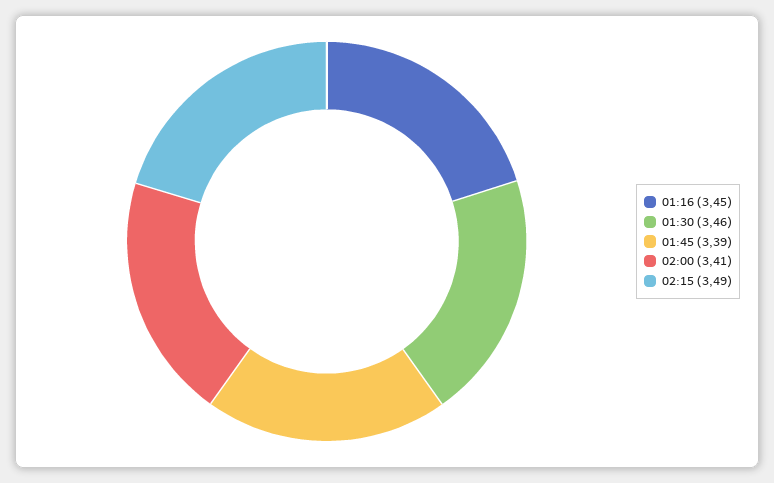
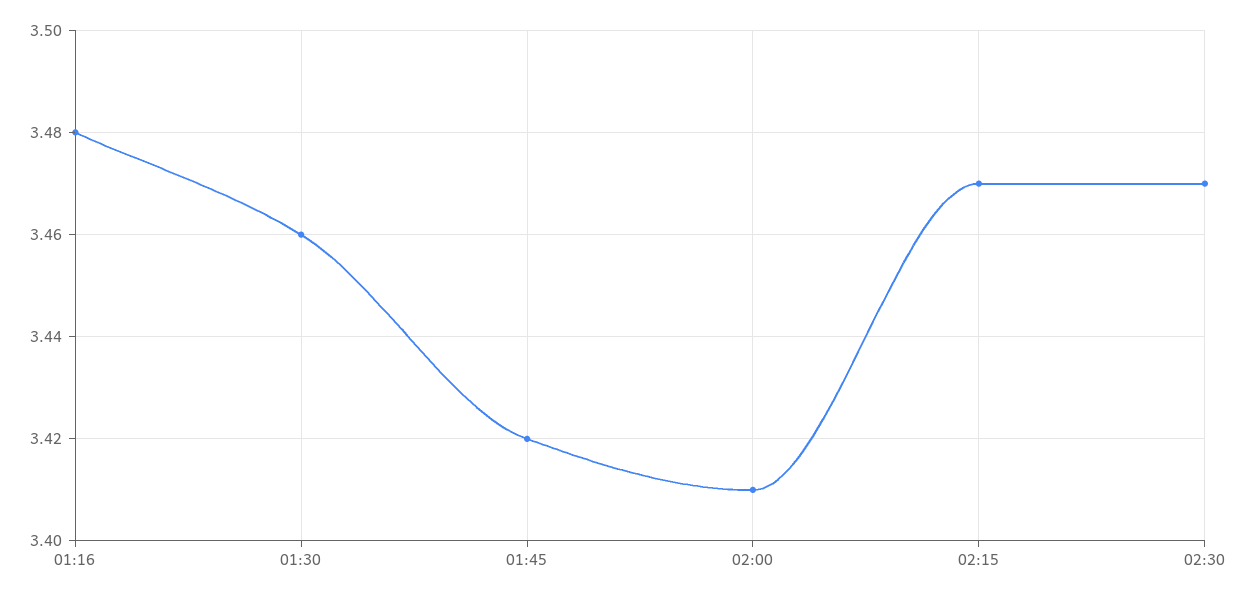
01:16: 3.45 -> 3.48
01:45: 3.39 -> 3.42
02:15: 3.49 -> 3.47
02:30: none -> 3.47

